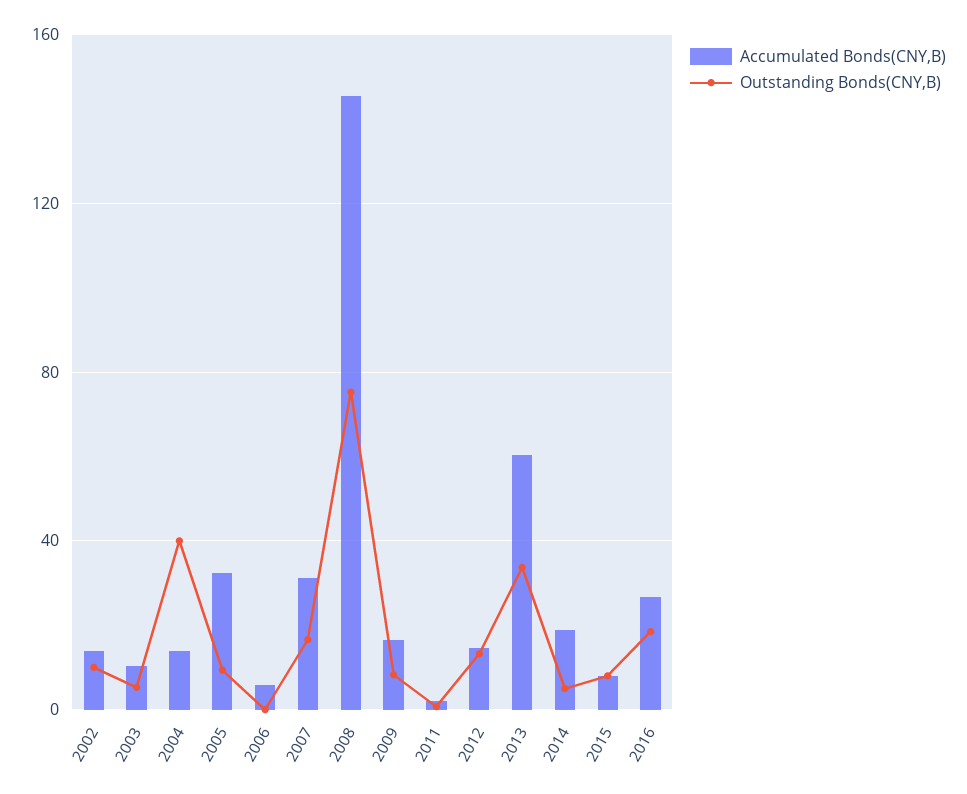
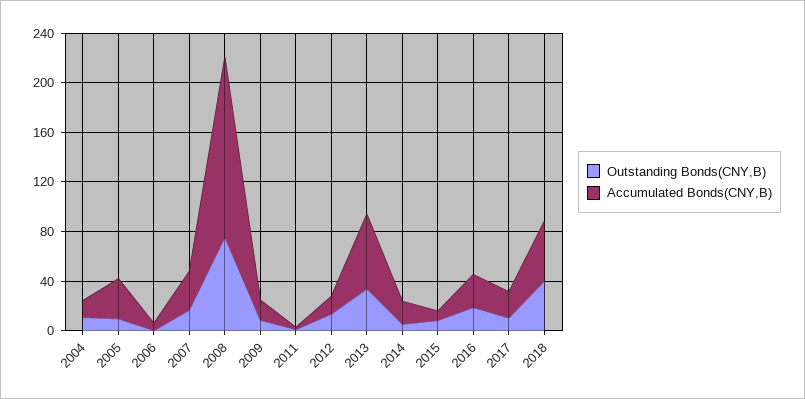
Accumulated Bonds(CNY,B), 2002: 15 -> none
Outstanding Bonds(CNY,B), 2002: 10 -> none
Accumulated Bonds(CNY,B), 2003: 10 -> none
Outstanding Bonds(CNY,B), 2003: 5 -> none
Outstanding Bonds(CNY,B), 2004: 40 -> 10
Outstanding Bonds(CNY,B), 2017: none -> 10
Accumulated Bonds(CNY,B), 2017: none -> 20
Outstanding Bonds(CNY,B), 2018: none -> 40
Accumulated Bonds(CNY,B), 2018: none -> 50

